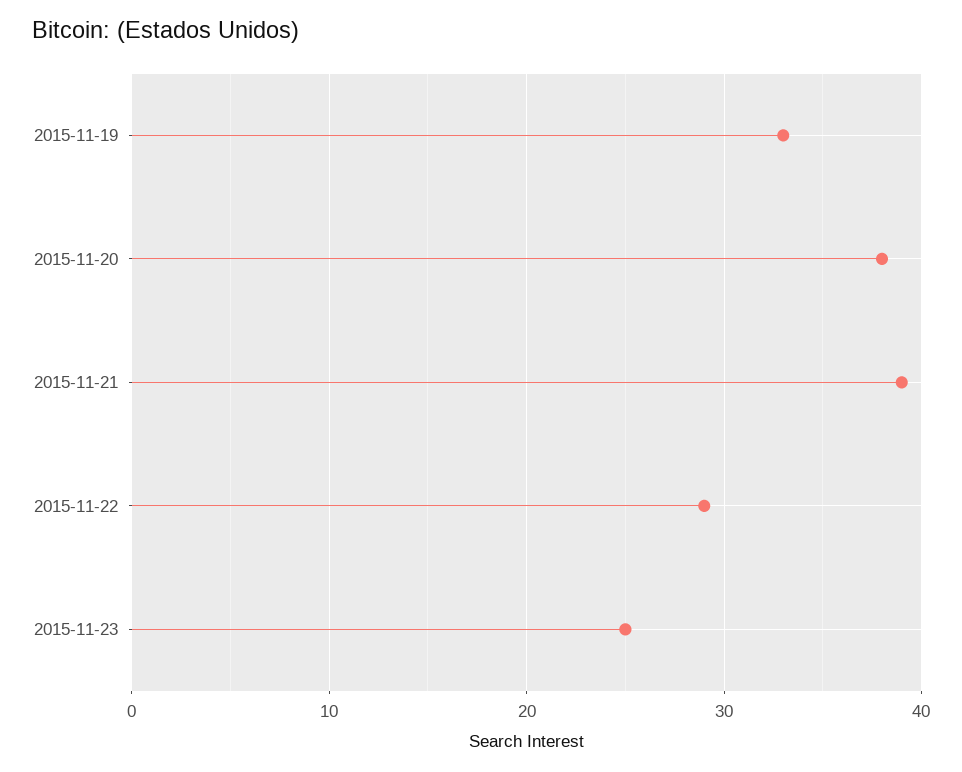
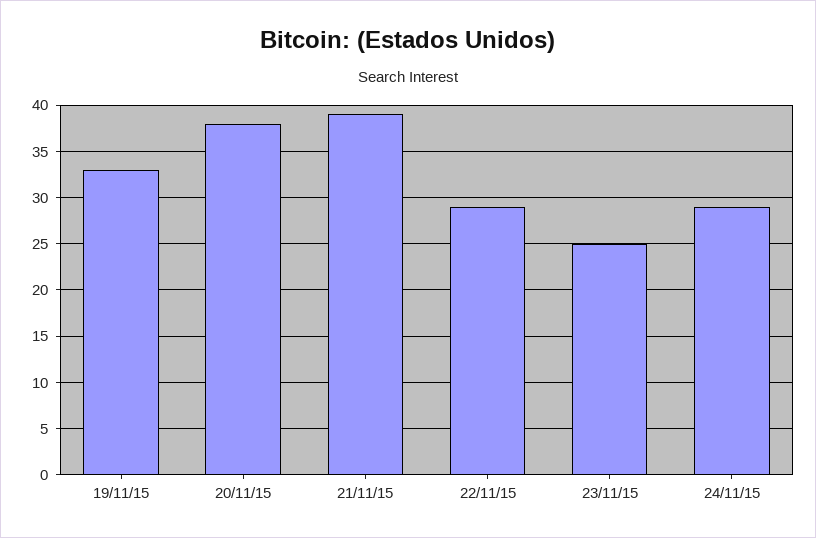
24/11/15: none -> 29

